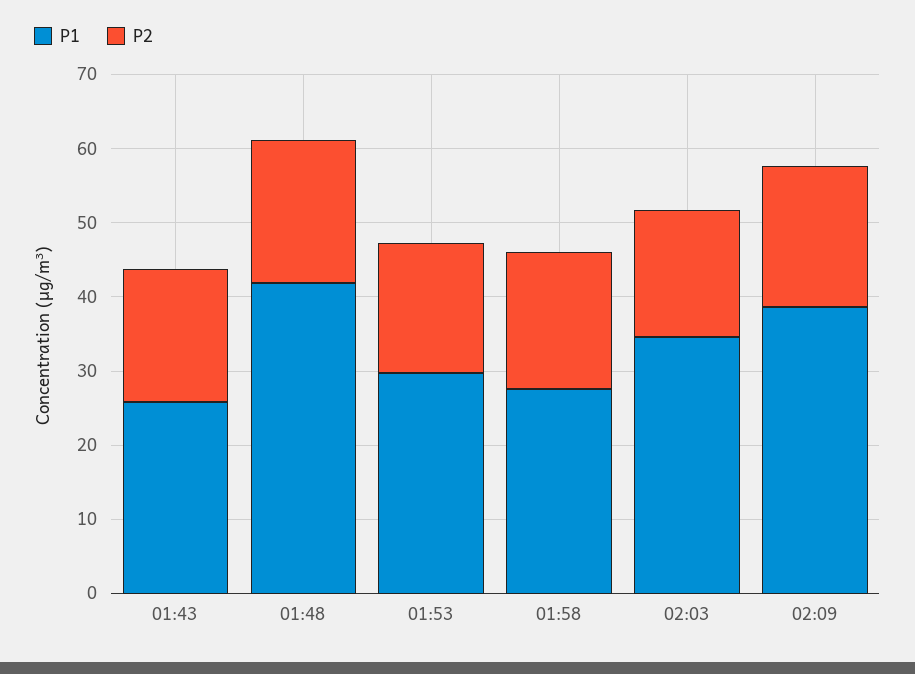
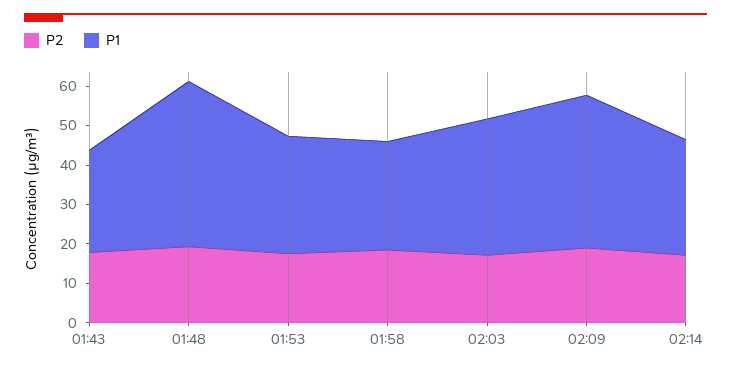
P2, 02:14: none -> 17.5
P1, 02:14: none -> 30

